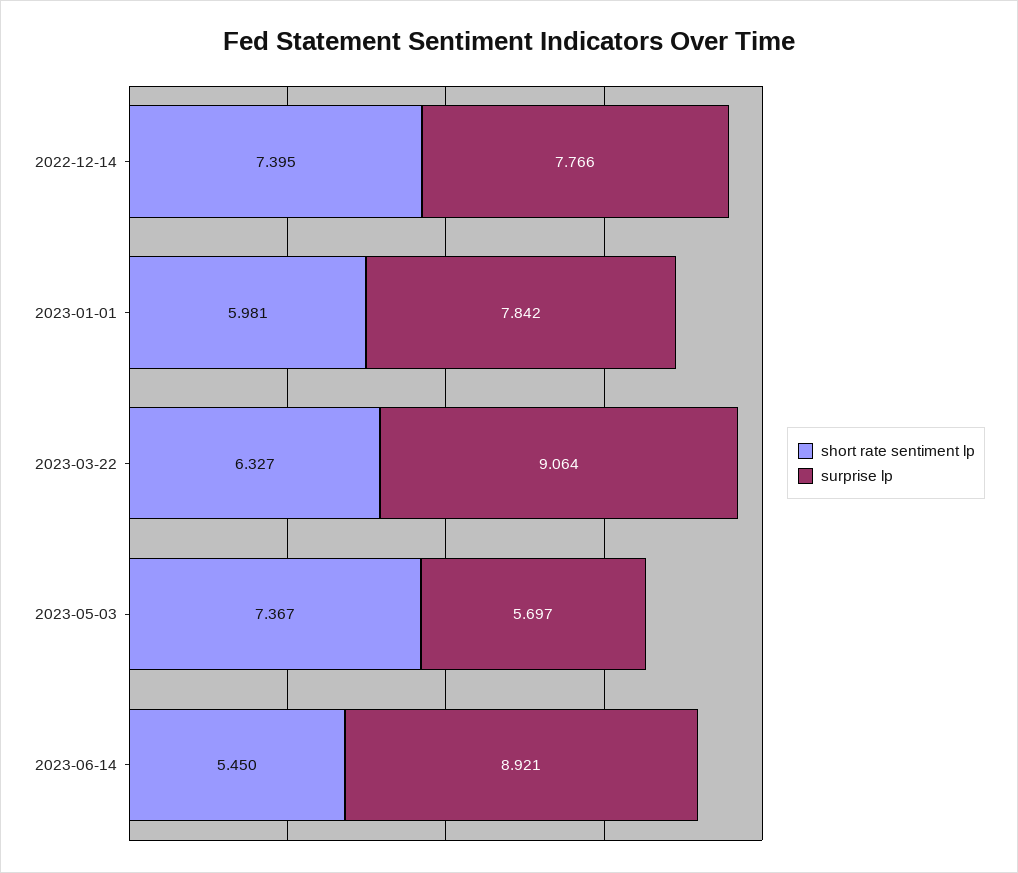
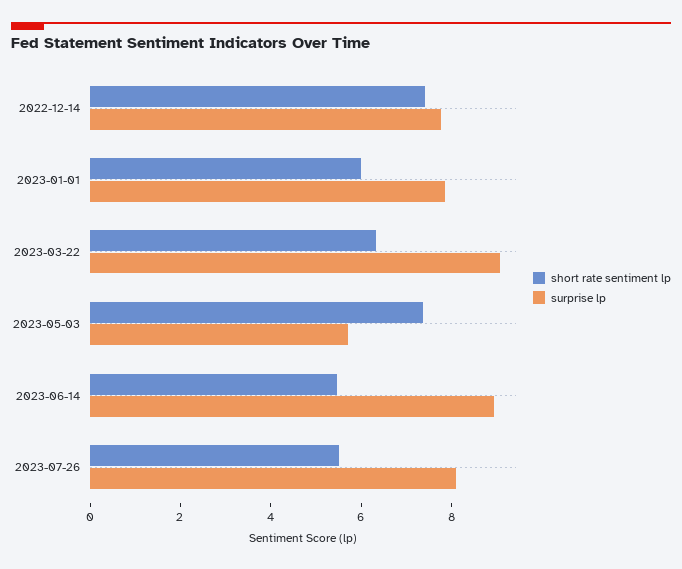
short rate sentiment lp, 2023-07-26: none -> 5.5
surprise lp, 2023-07-26: none -> 8

